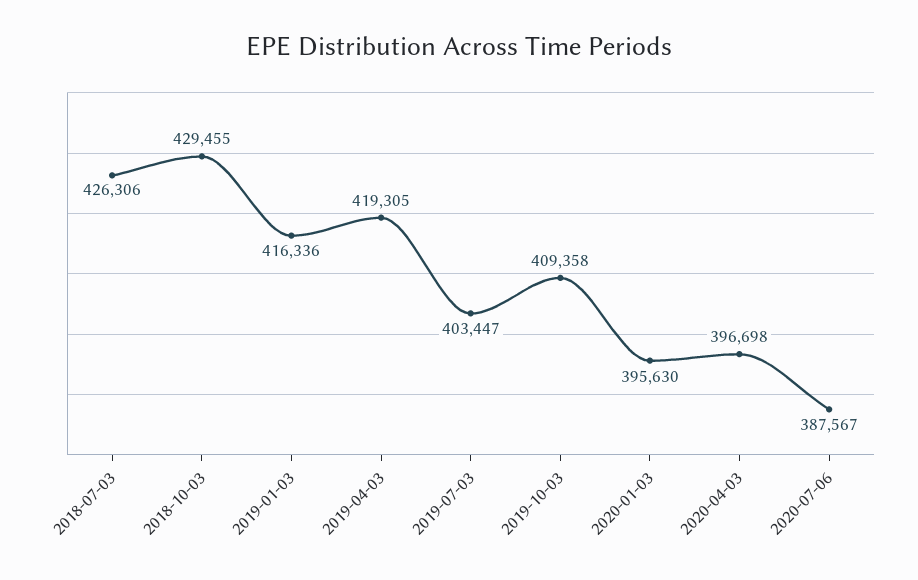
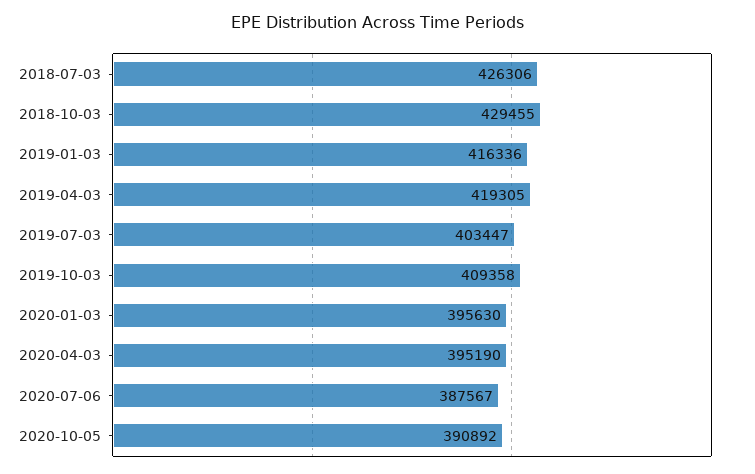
2020-04-03: 396698 -> 395190
2020-10-05: none -> 390892

